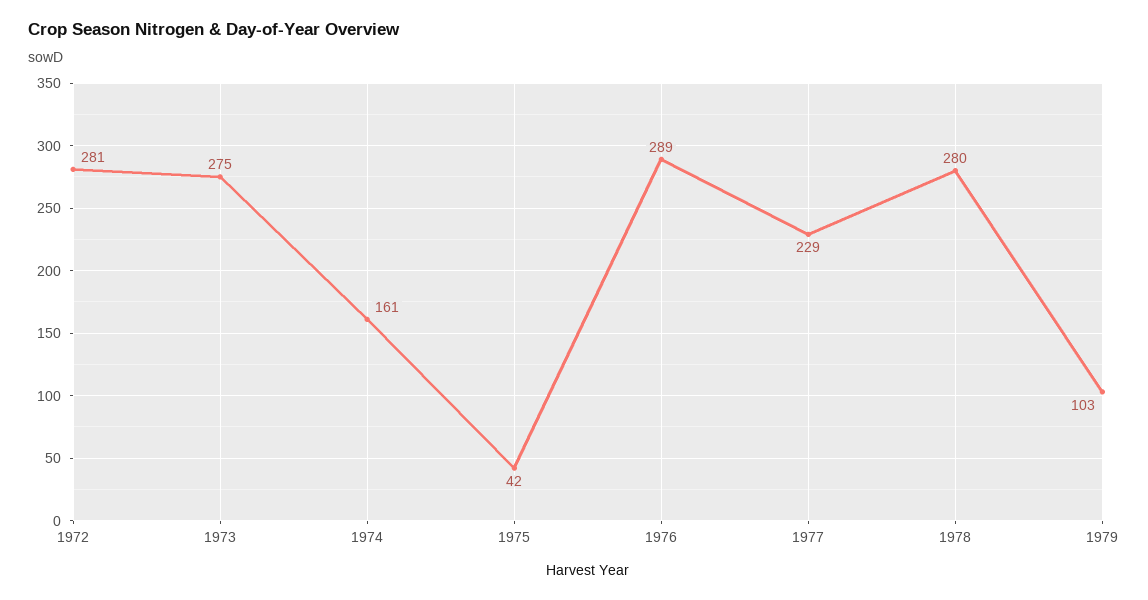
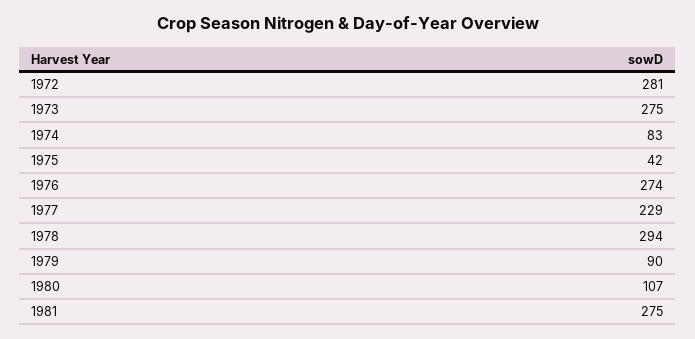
1974: 161 -> 83
1976: 289 -> 274
1978: 280 -> 294
1979: 103 -> 90
1980: none -> 107
1981: none -> 275

